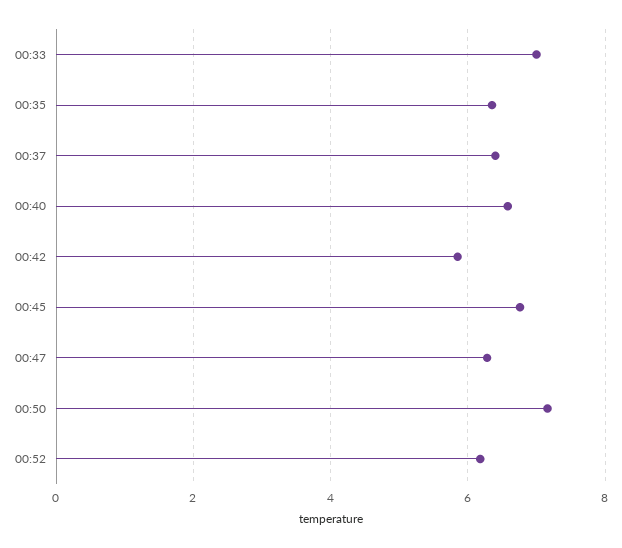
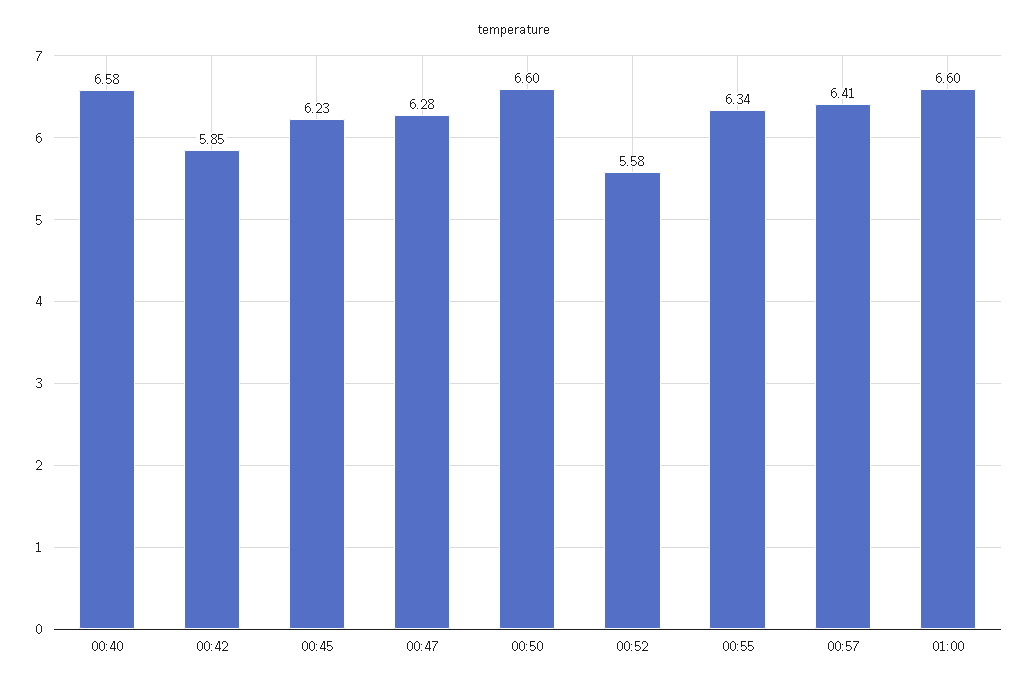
00:33: 7 -> none
00:35: 6.4 -> none
00:37: 6.4 -> none
00:45: 6.8 -> 6.23
00:50: 7.2 -> 6.6
00:52: 6.2 -> 5.58
00:55: none -> 6.34
00:57: none -> 6.41
01:00: none -> 6.6

